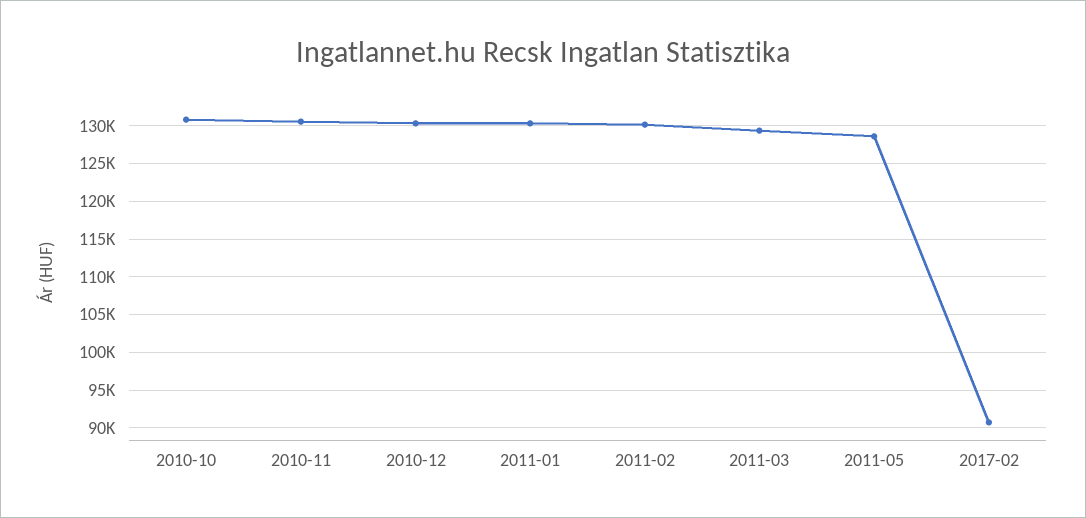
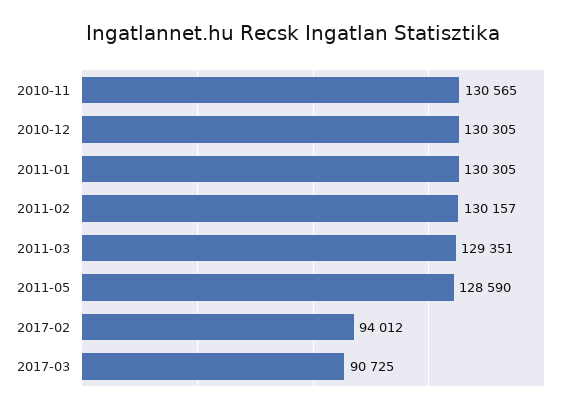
2010-10: 131000 -> none
2017-02: 91000 -> 94012
2017-03: none -> 90725

